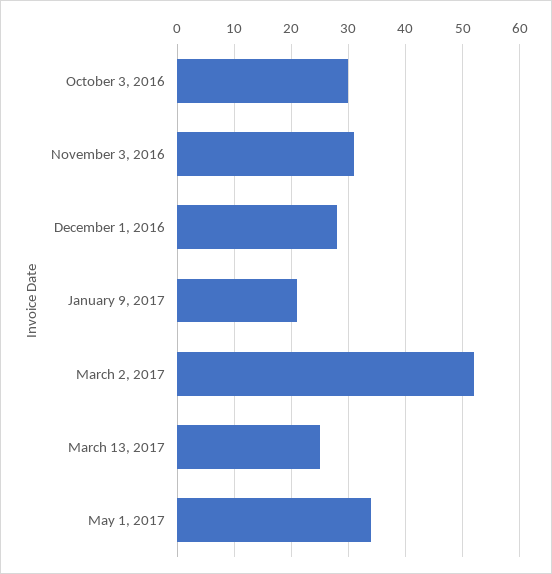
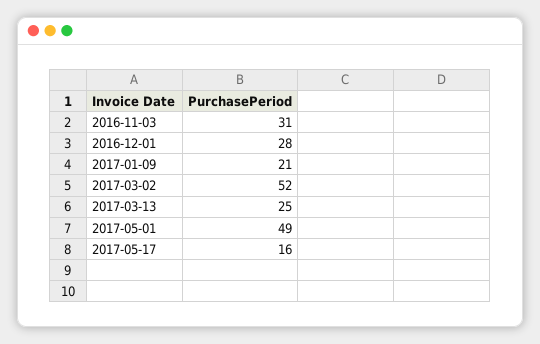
October 3, 2016: 30 -> none
May 1, 2017: 35 -> 49
2017-05-17: none -> 16

